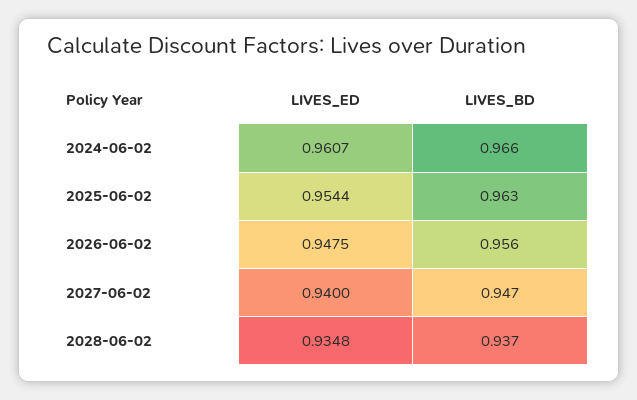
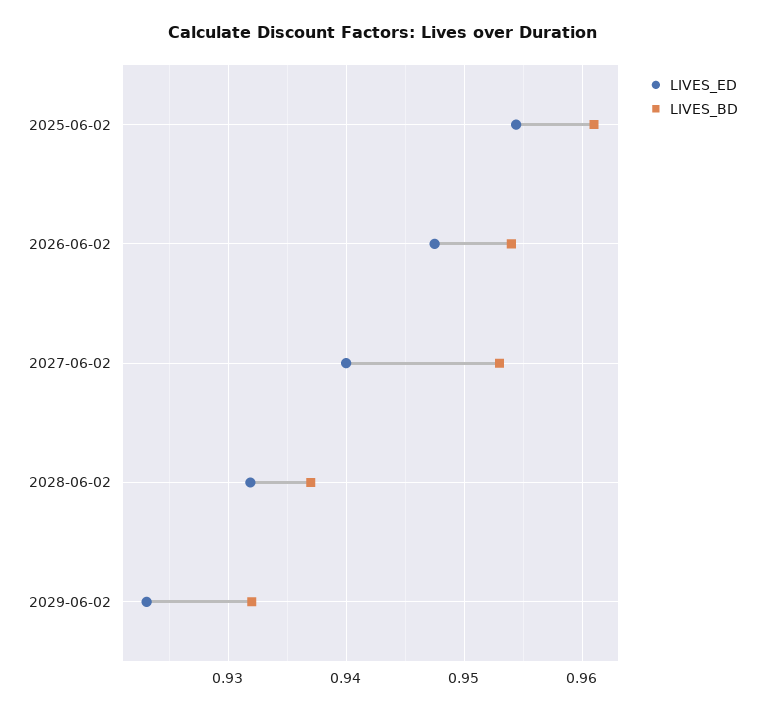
LIVES_ED, 2024-06-02: 0.9607 -> none
LIVES_BD, 2024-06-02: 0.966 -> none
LIVES_BD, 2025-06-02: 0.963 -> 0.961
LIVES_BD, 2026-06-02: 0.956 -> 0.954
LIVES_BD, 2027-06-02: 0.947 -> 0.953
LIVES_ED, 2028-06-02: 0.9348 -> 0.932
LIVES_ED, 2029-06-02: none -> 0.923
LIVES_BD, 2029-06-02: none -> 0.932

